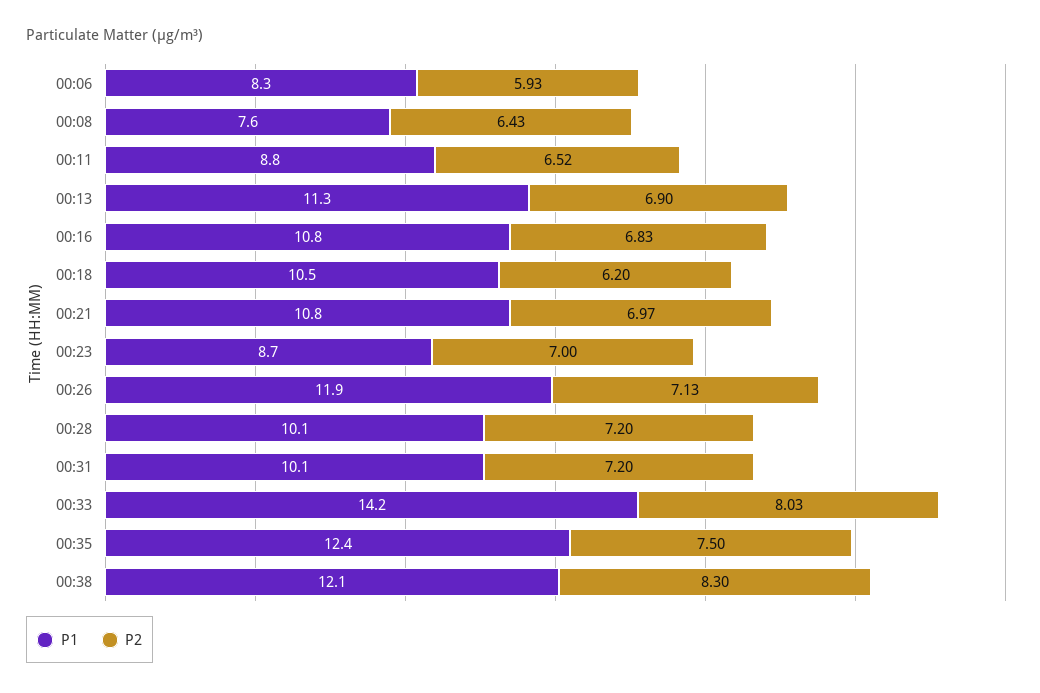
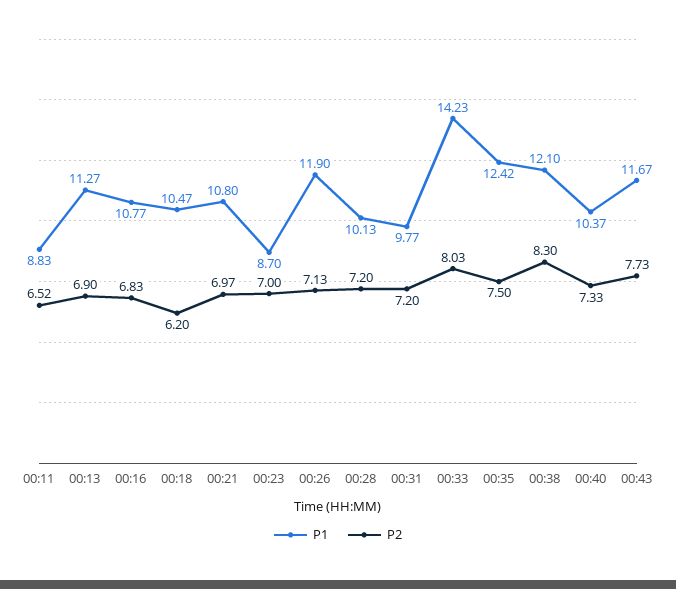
P1, 00:06: 8.3 -> none
P2, 00:06: 5.93 -> none
P1, 00:08: 7.6 -> none
P2, 00:08: 6.43 -> none
P1, 00:31: 10.1 -> 9.77
P1, 00:40: none -> 10.37
P2, 00:40: none -> 7.33
P1, 00:43: none -> 11.67
P2, 00:43: none -> 7.73

